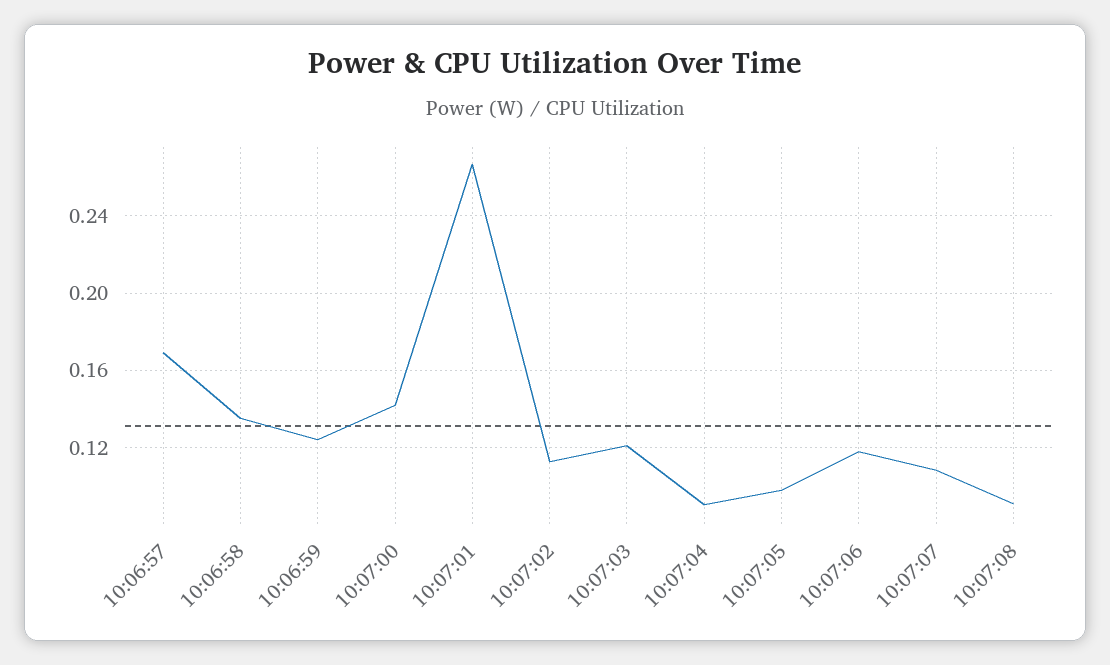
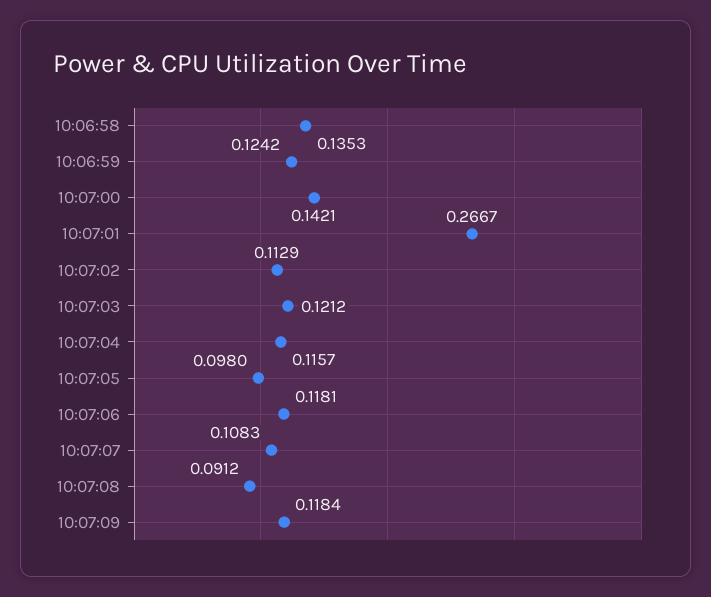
10:06:57: 0.17 -> none
10:07:04: 0.09 -> 0.1157
10:07:09: none -> 0.1184

